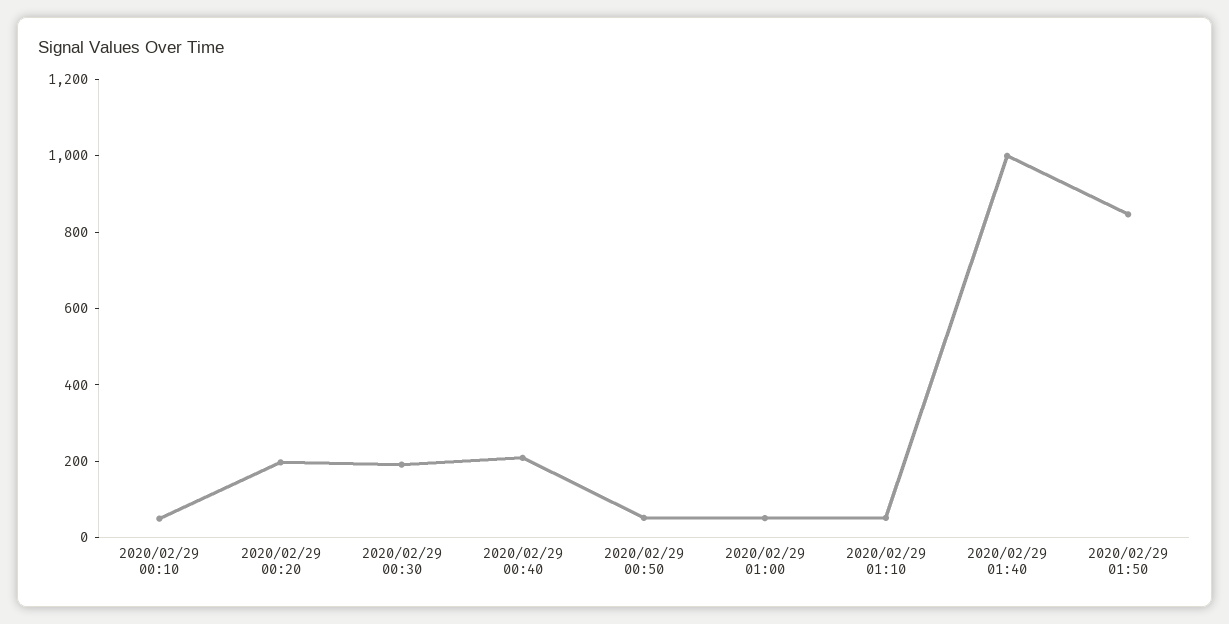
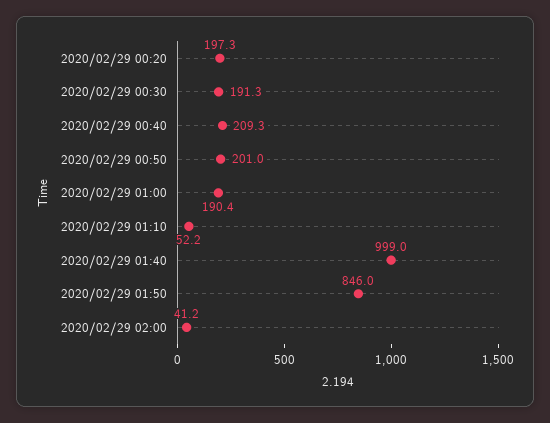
2020/02/29 00:10: 50 -> none
2020/02/29 00:50: 50 -> 201
2020/02/29 01:00: 50 -> 190.4
2020/02/29 02:00: none -> 41.2

